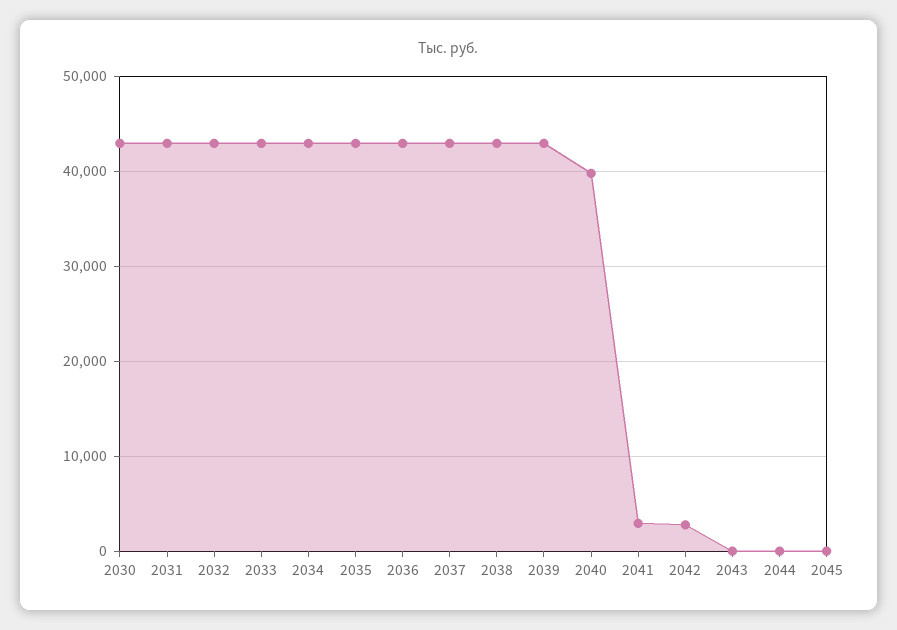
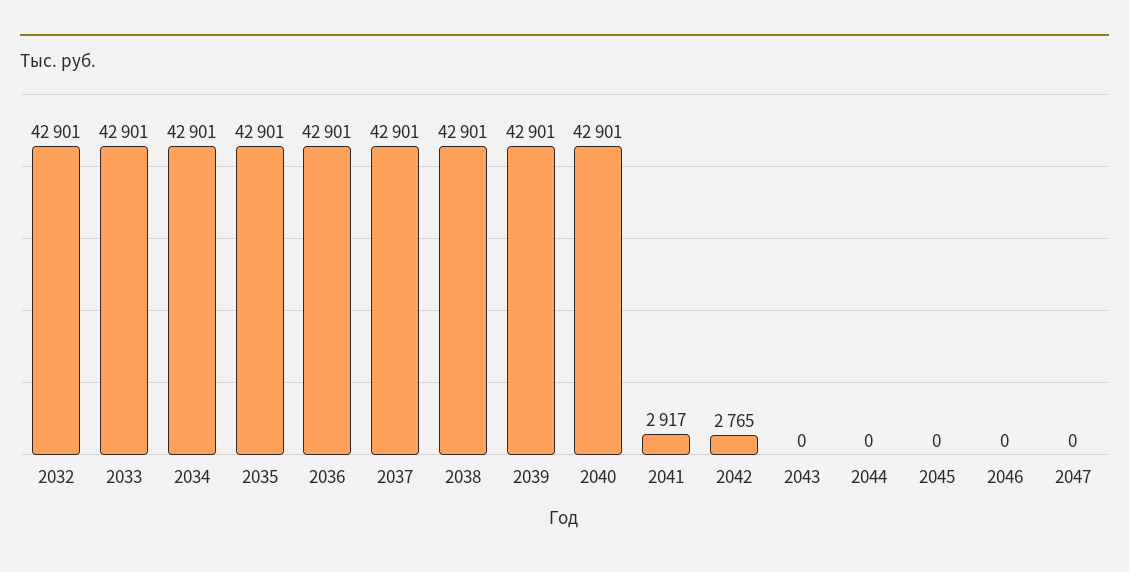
2030: 43000 -> none
2031: 43000 -> none
2040: 40000 -> 42901
2046: none -> 0
2047: none -> 0

